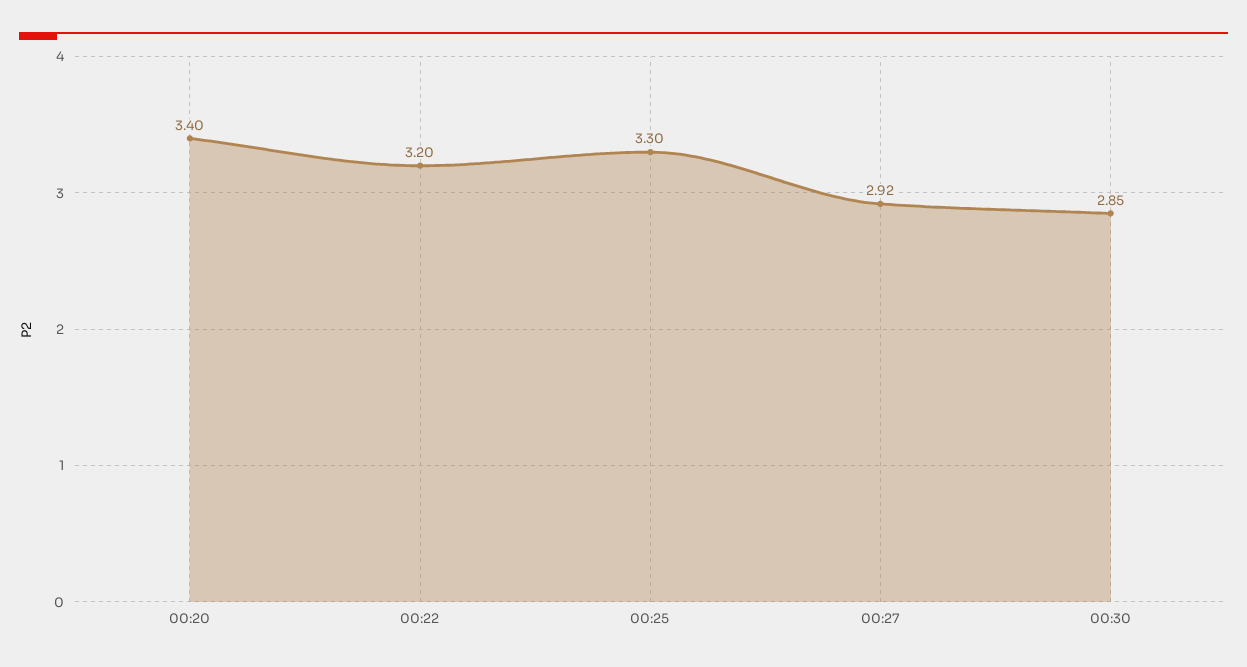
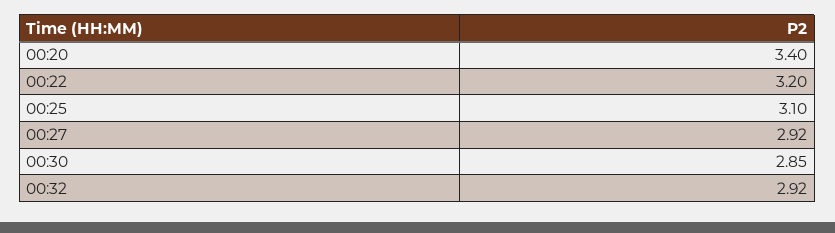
00:25: 3.3 -> 3.1
00:32: none -> 2.92

